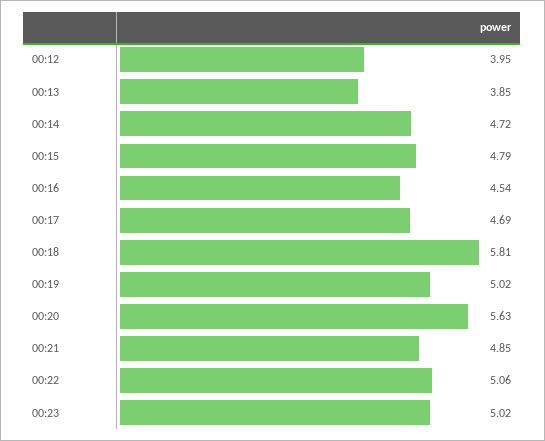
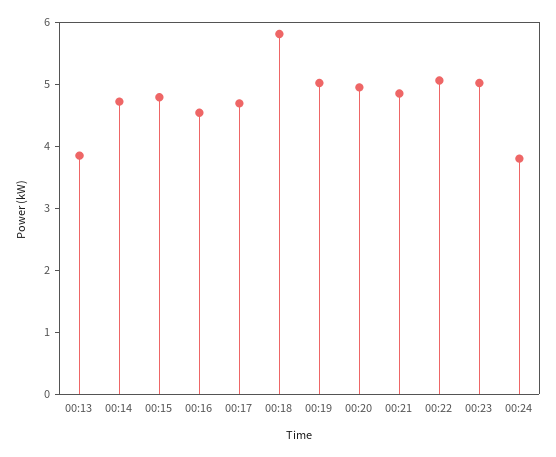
00:12: 3.95 -> none
00:20: 5.63 -> 5
00:24: none -> 3.8

